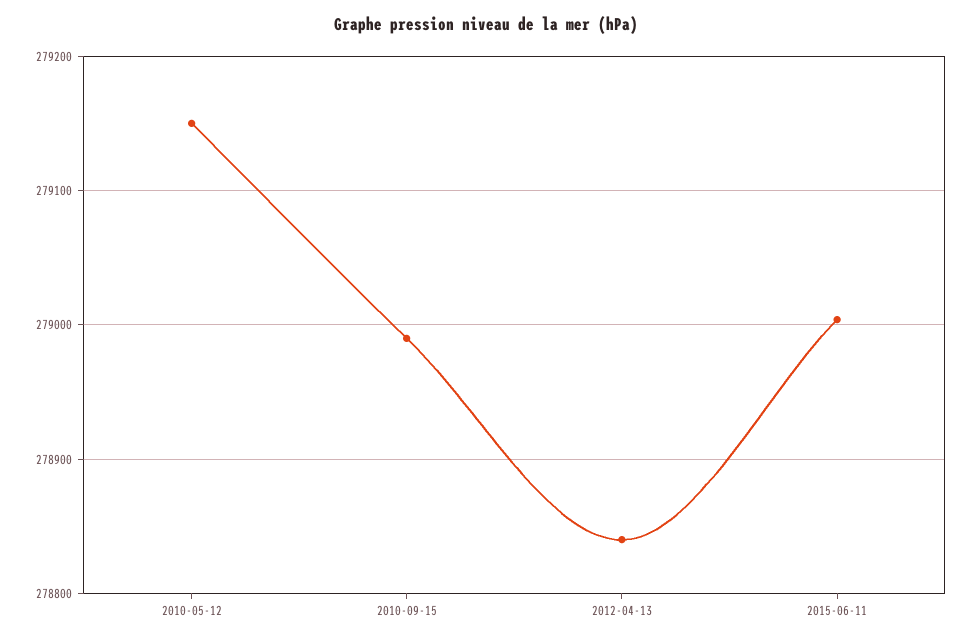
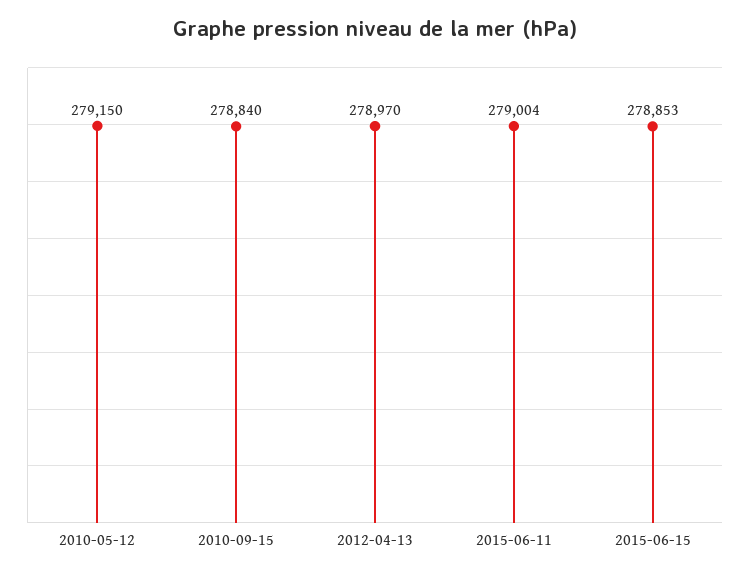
2010-09-15: 278990 -> 278840
2012-04-13: 278840 -> 278970
2015-06-15: none -> 278853

